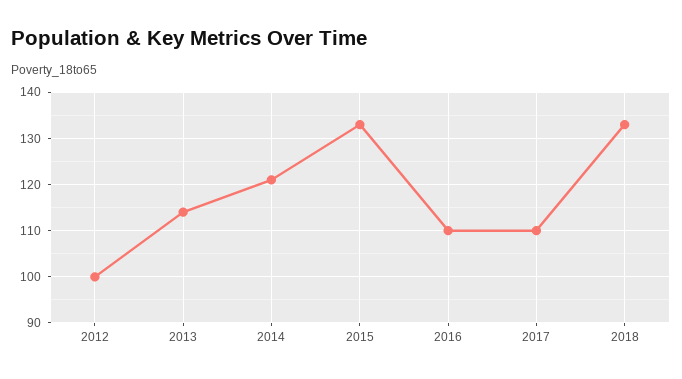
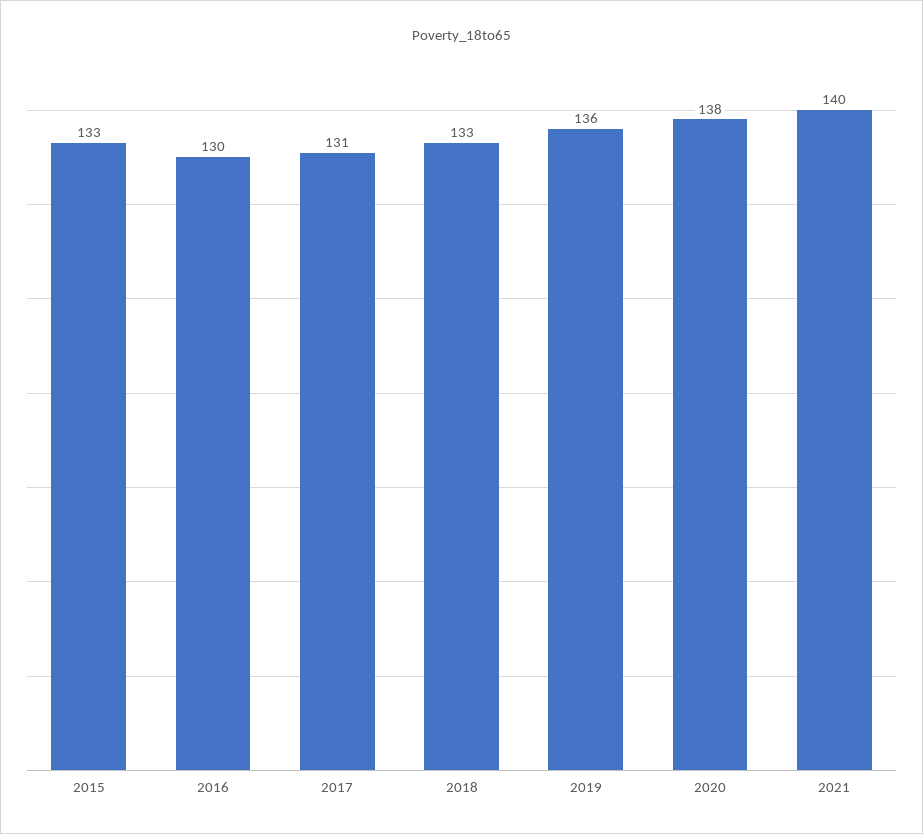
2012: 100 -> none
2013: 115 -> none
2014: 120 -> none
2016: 110 -> 130
2017: 110 -> 131
2019: none -> 136
2020: none -> 138
2021: none -> 140

